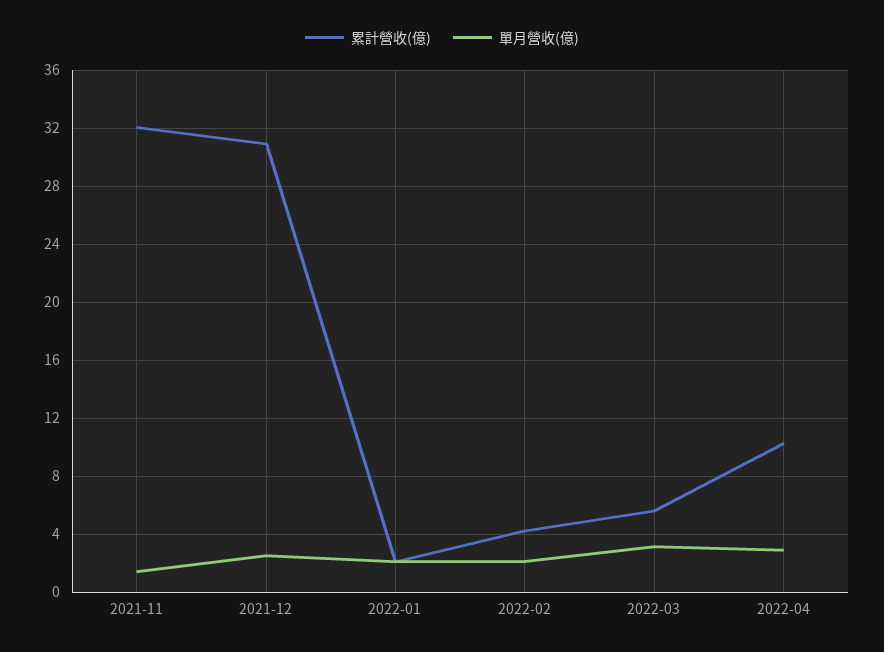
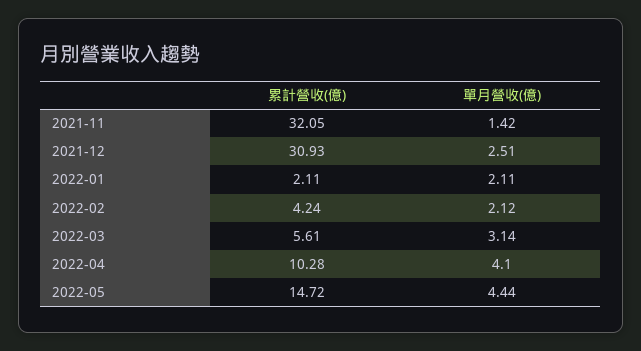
單月營收(億), 2022-04: 3 -> 4.1
累計營收(億), 2022-05: none -> 14.72
單月營收(億), 2022-05: none -> 4.44

